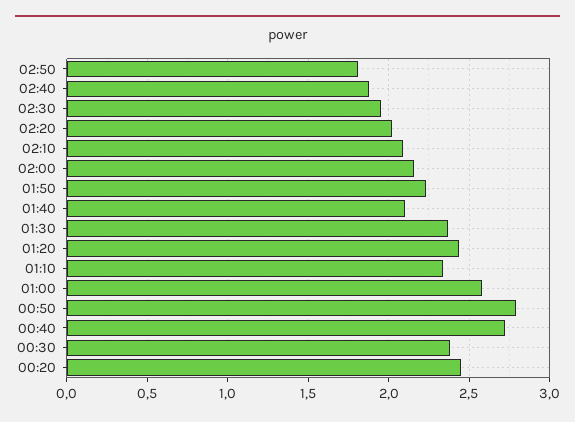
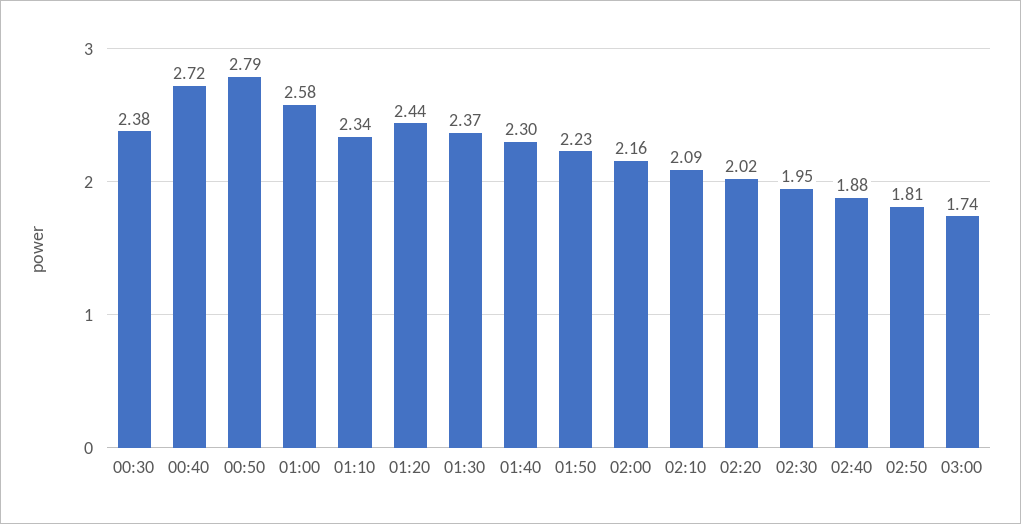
01:40: 2.1 -> 2.3
00:20: 2.45 -> none
03:00: none -> 1.74

